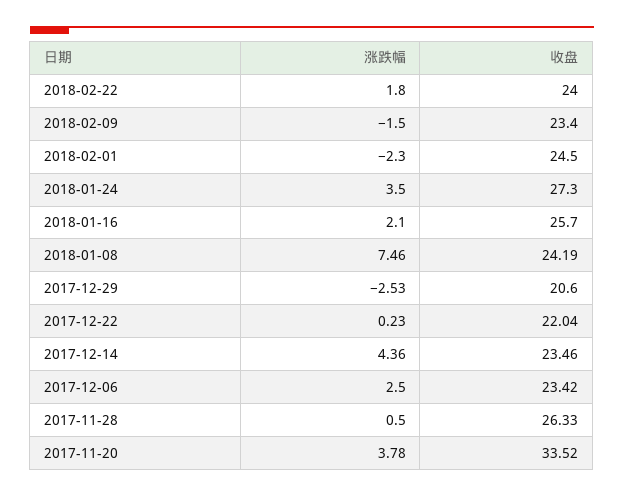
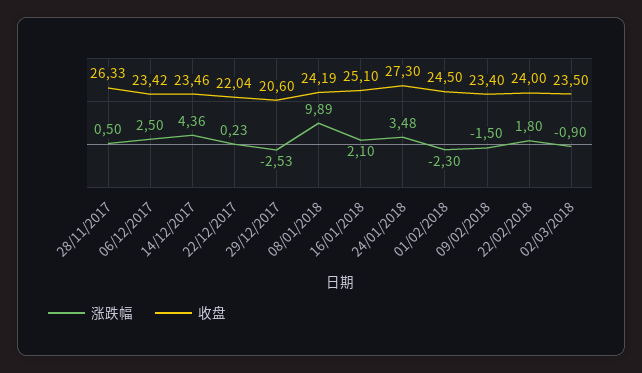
涨跌幅, 2018-01-24: 3.5 -> 3.48
收盘, 2018-01-16: 25.7 -> 25.1
涨跌幅, 2018-01-08: 7.46 -> 9.89
涨跌幅, 2017-11-20: 3.78 -> none
收盘, 2017-11-20: 33.52 -> none
涨跌幅, 02/03/2018: none -> -0.9
收盘, 02/03/2018: none -> 23.5

